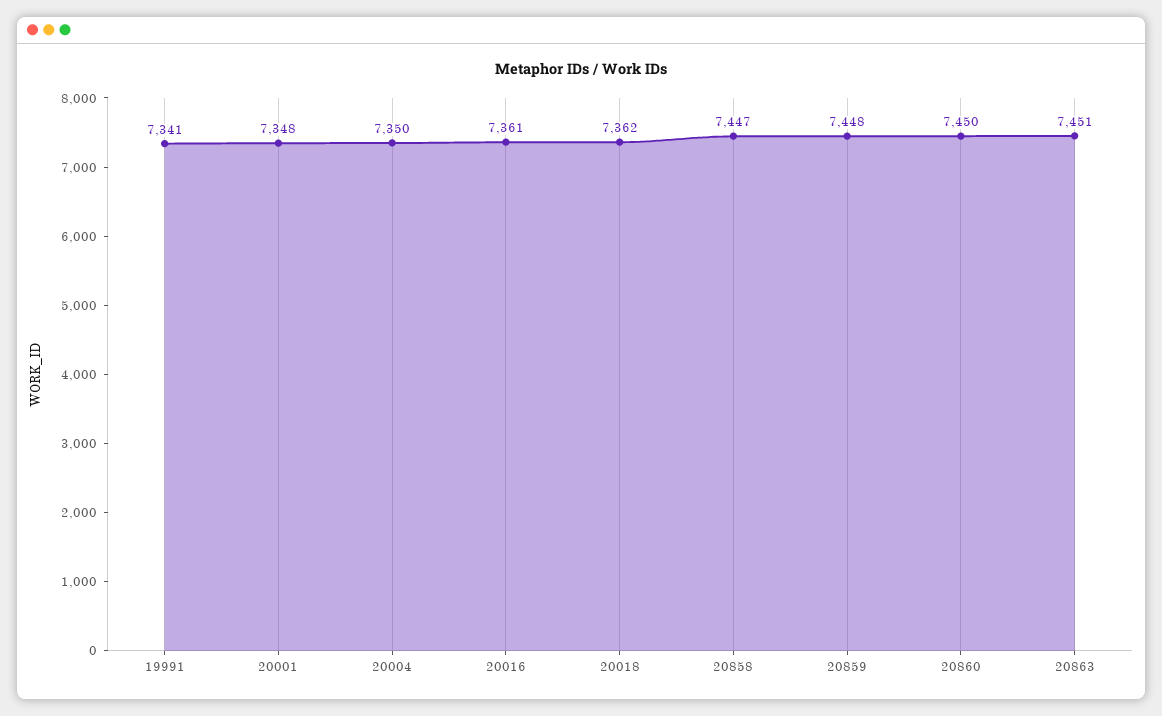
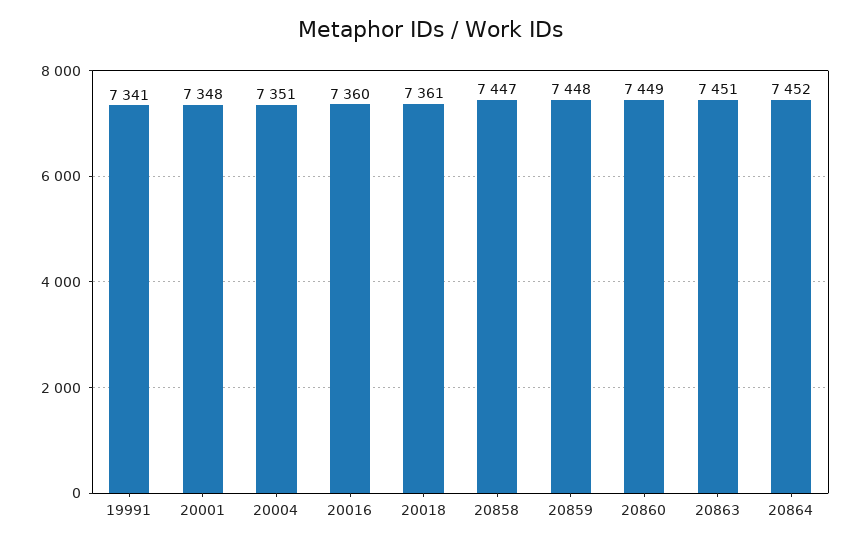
20004: 7350 -> 7351
20016: 7361 -> 7360
20018: 7362 -> 7361
20860: 7450 -> 7449
20864: none -> 7452

